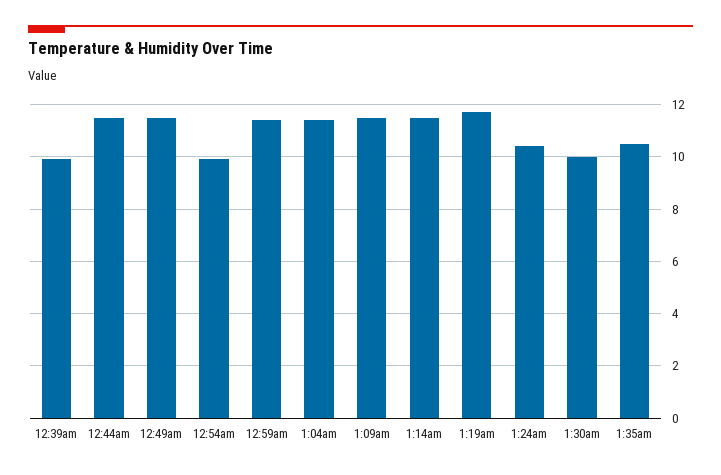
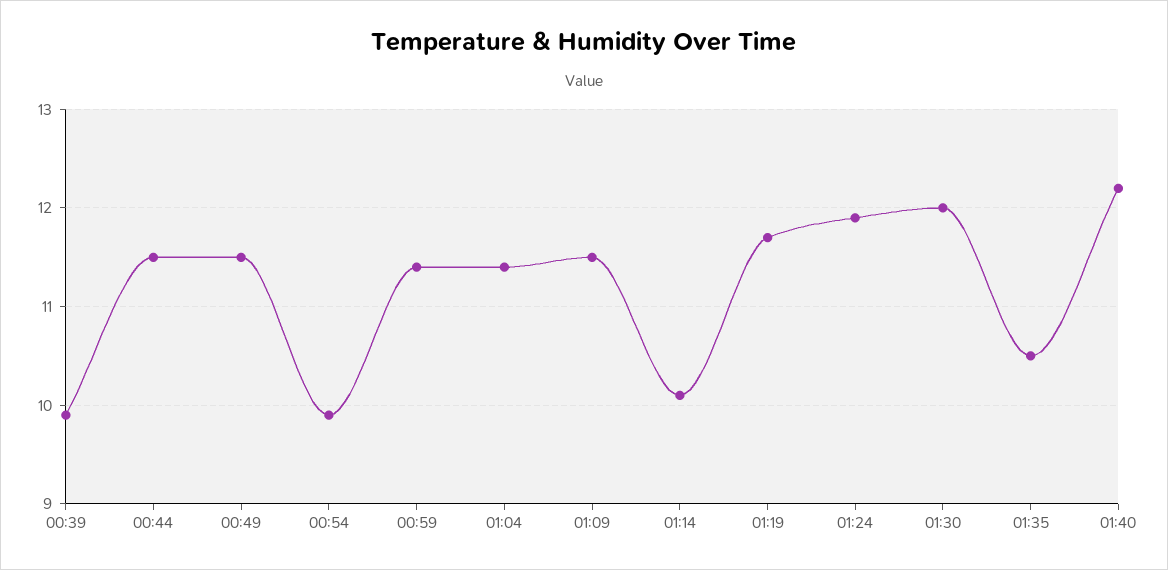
1:14am: 11.5 -> 10.1
1:24am: 10.5 -> 11.9
1:30am: 10 -> 12
01:40: none -> 12.2

